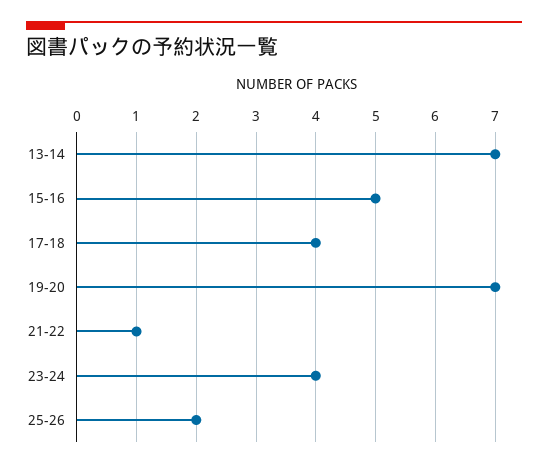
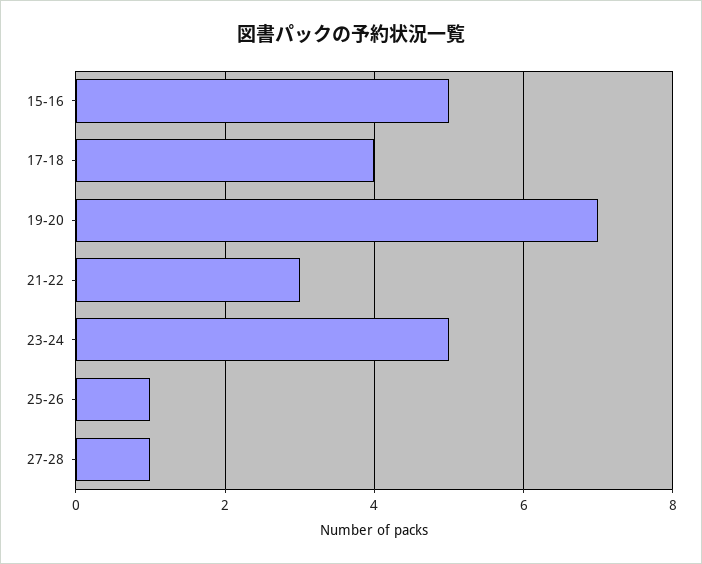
13-14: 7 -> none
21-22: 1 -> 3
23-24: 4 -> 5
25-26: 2 -> 1
27-28: none -> 1

